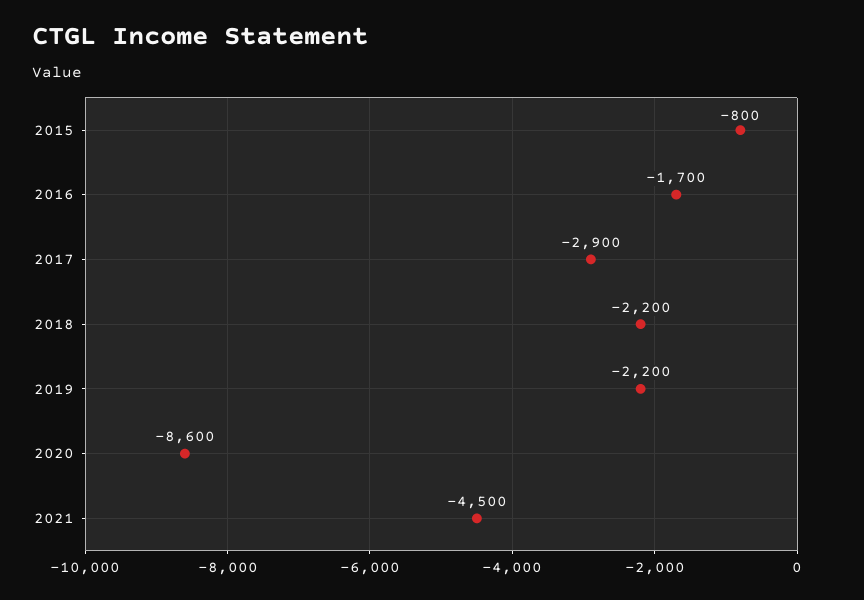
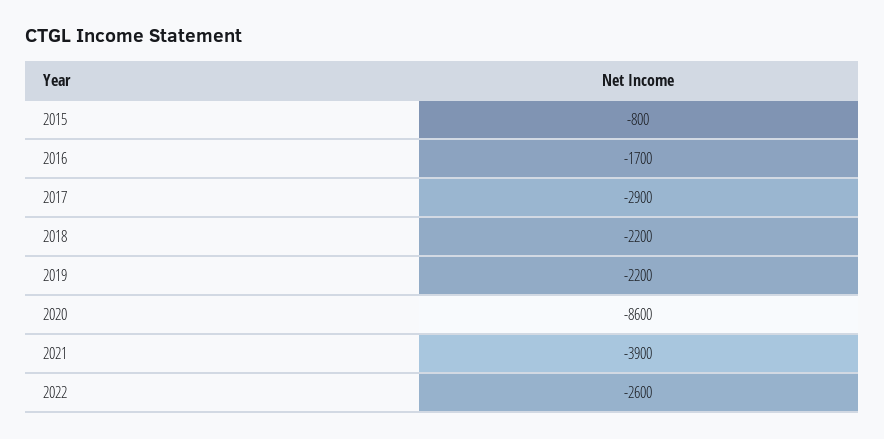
2021: -4500 -> -3900
2022: none -> -2600

